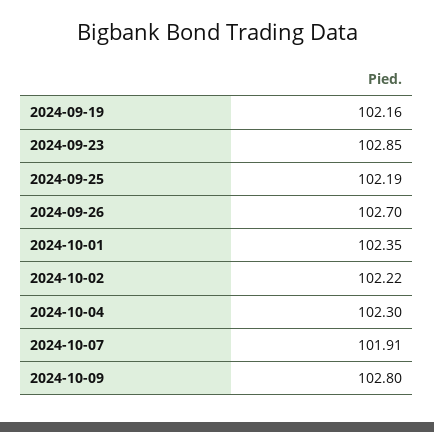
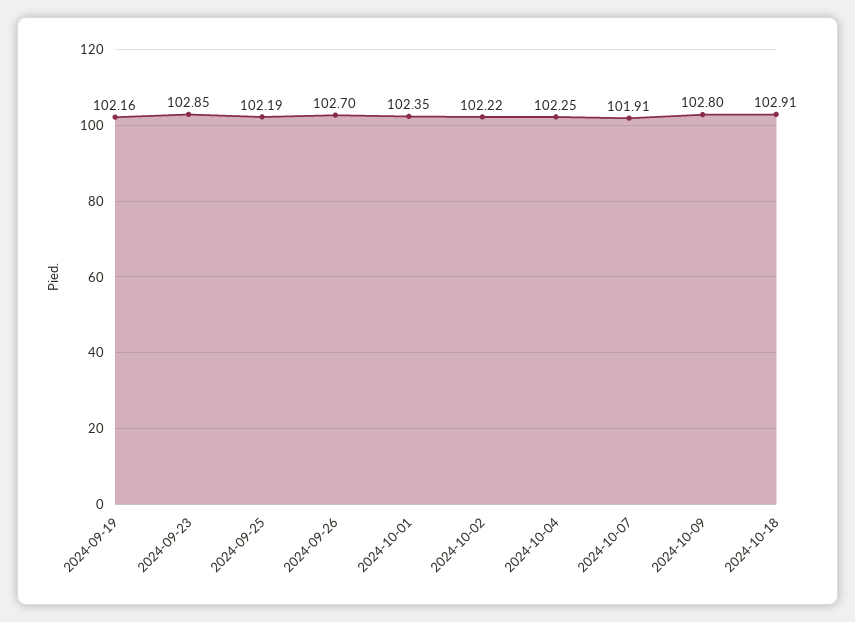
2024-10-04: 102.3 -> 102.25
2024-10-18: none -> 102.91

